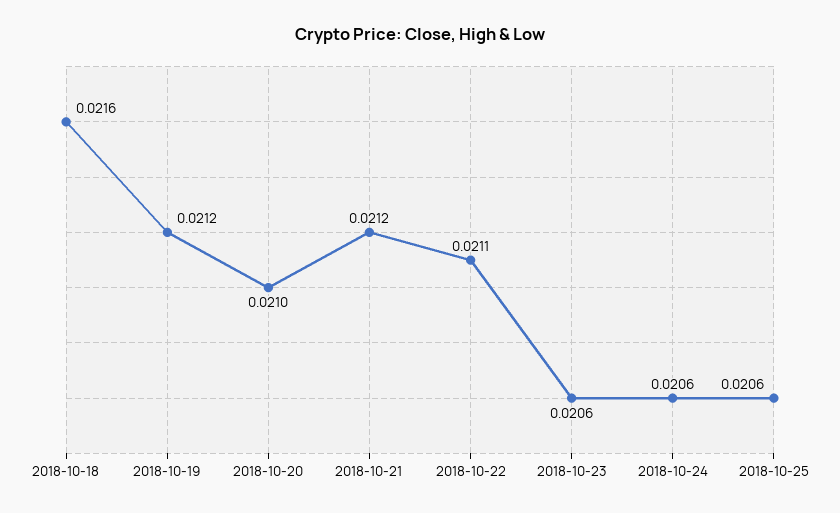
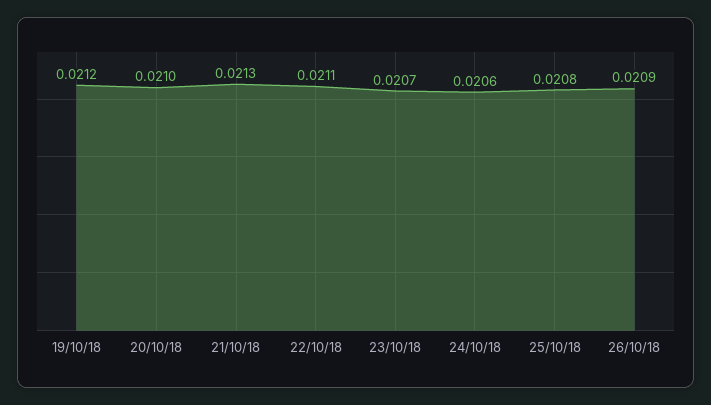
2018-10-18: 0.0216 -> none
2018-10-21: 0.0212 -> 0.0213
2018-10-23: 0.0206 -> 0.0207
2018-10-25: 0.0206 -> 0.0208
26/10/18: none -> 0.0209

